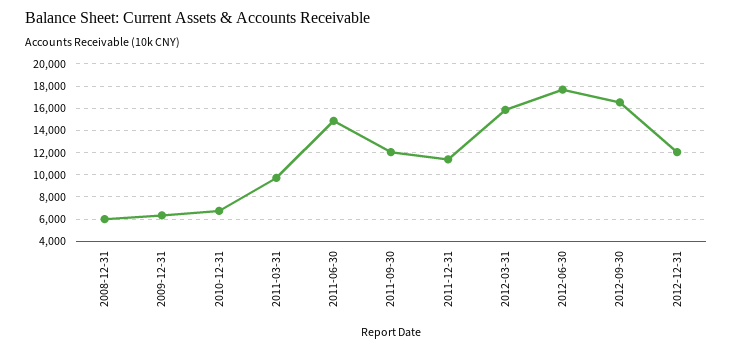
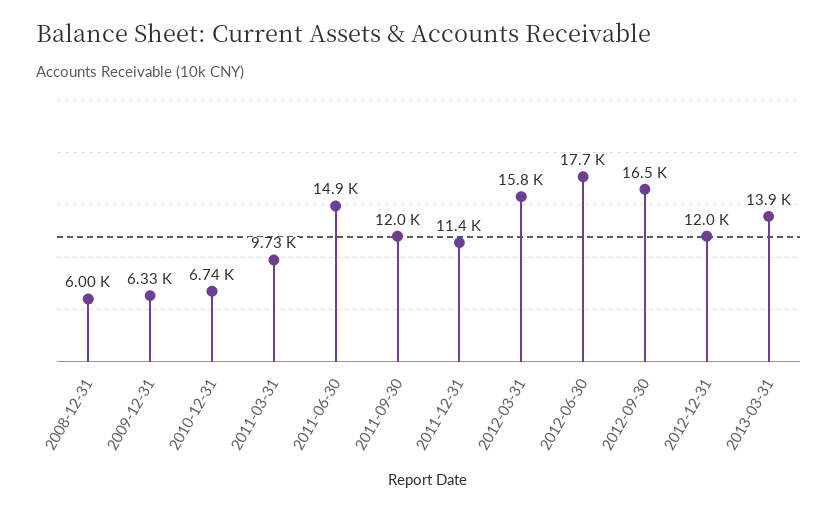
2013-03-31: none -> 13900

